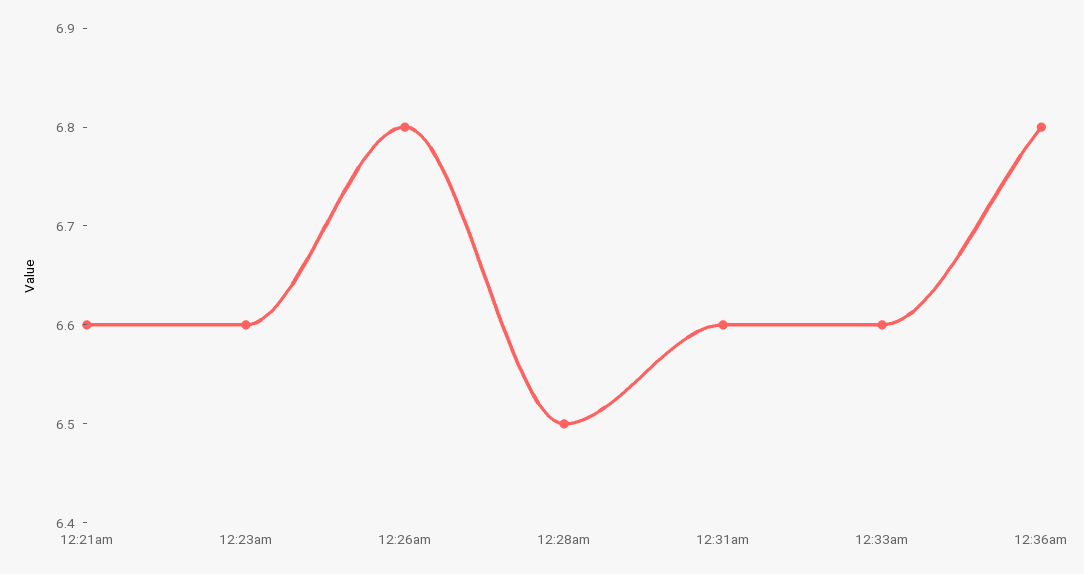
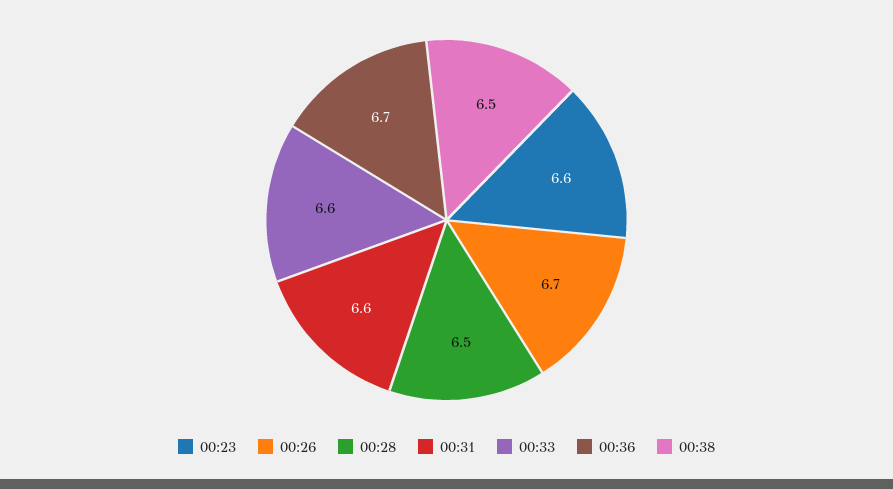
12:21am: 6.6 -> none
12:26am: 6.8 -> 6.7
12:36am: 6.8 -> 6.7
00:38: none -> 6.5

